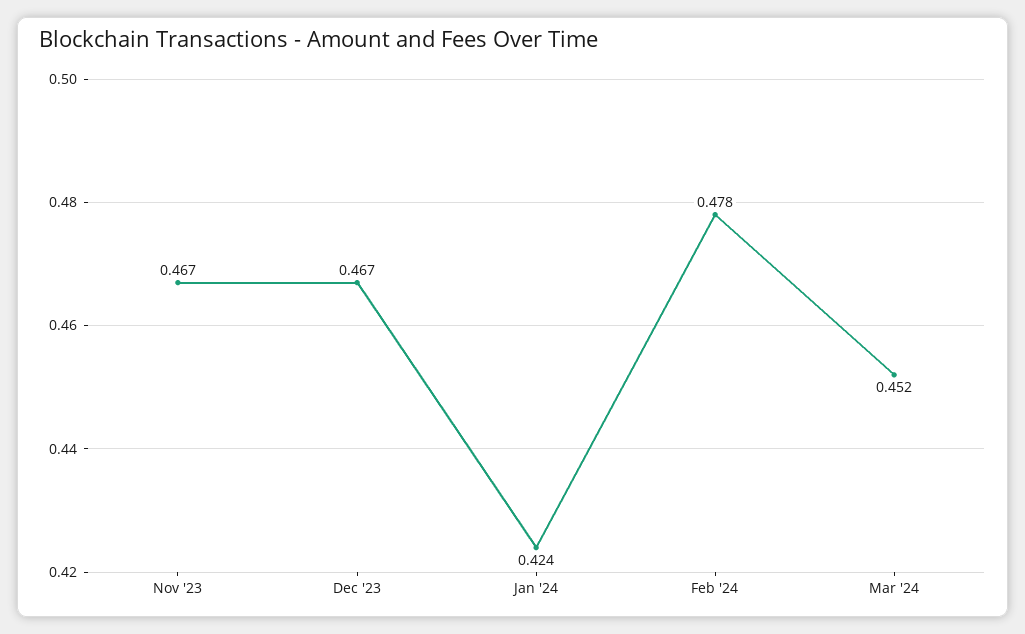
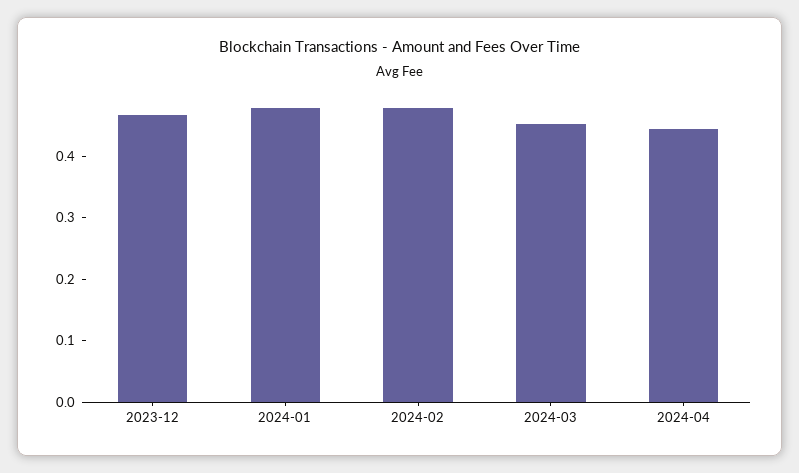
Nov '23: 0.467 -> none
Jan '24: 0.424 -> 0.48
2024-04: none -> 0.44

